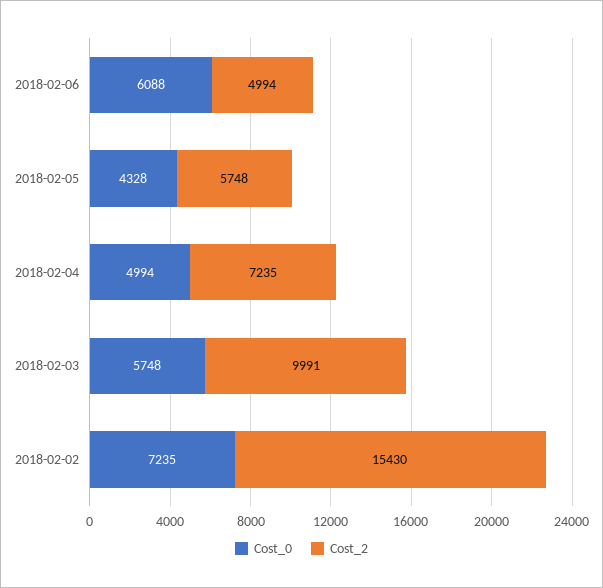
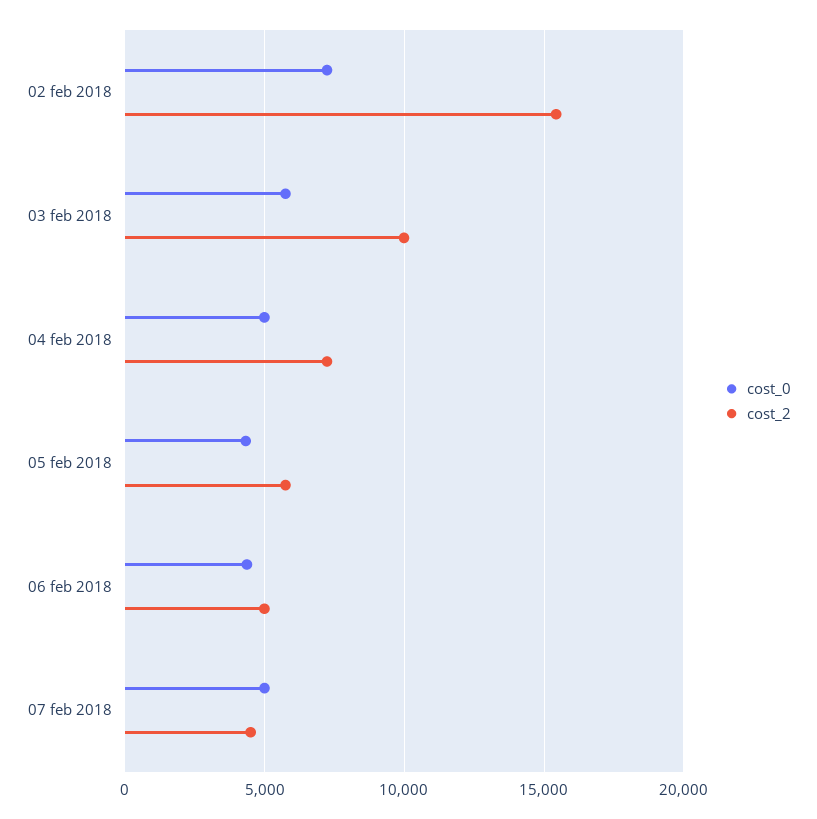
Cost_0, 2018-02-06: 6088 -> 4500
Cost_0, 07 feb 2018: none -> 5000
Cost_2, 07 feb 2018: none -> 4500

